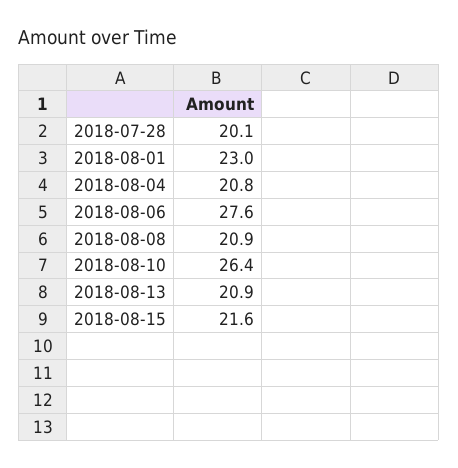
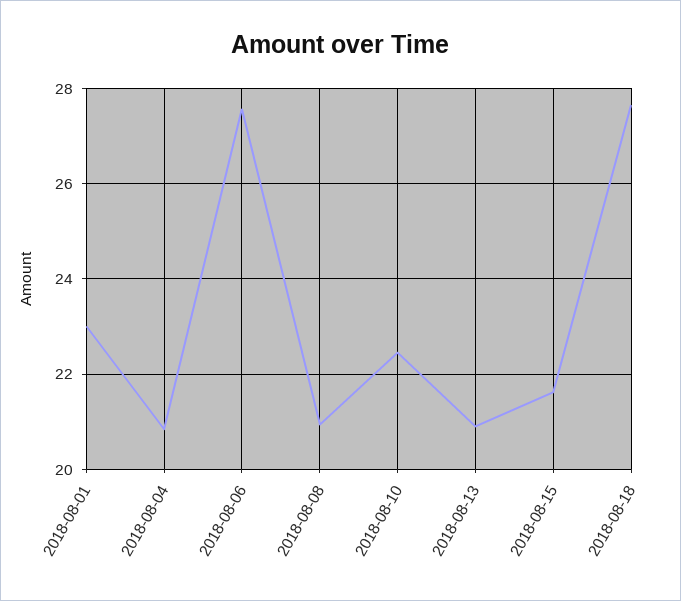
2018-07-28: 20.1 -> none
2018-08-10: 26.4 -> 22.4
2018-08-18: none -> 27.6

